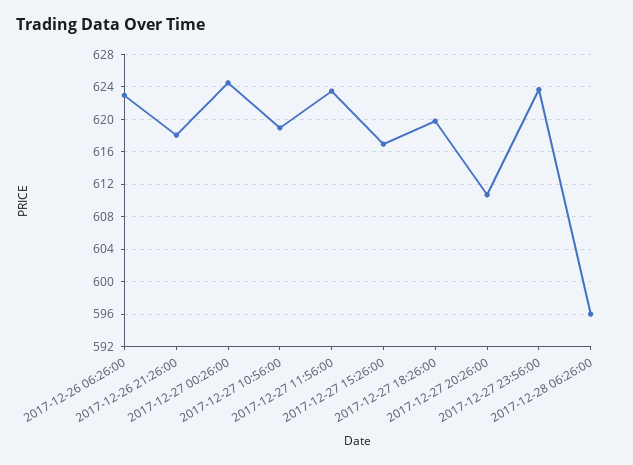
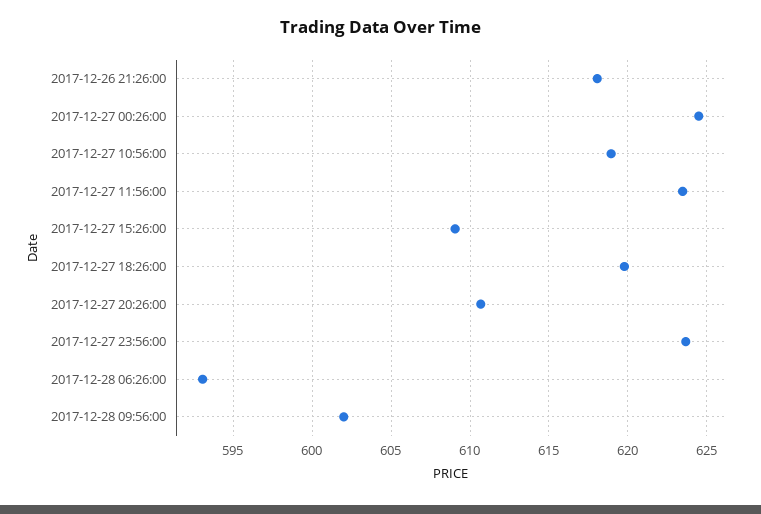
2017-12-26 06:26:00: 623 -> none
2017-12-27 15:26:00: 617 -> 609
2017-12-28 06:26:00: 596 -> 593
2017-12-28 09:56:00: none -> 602

